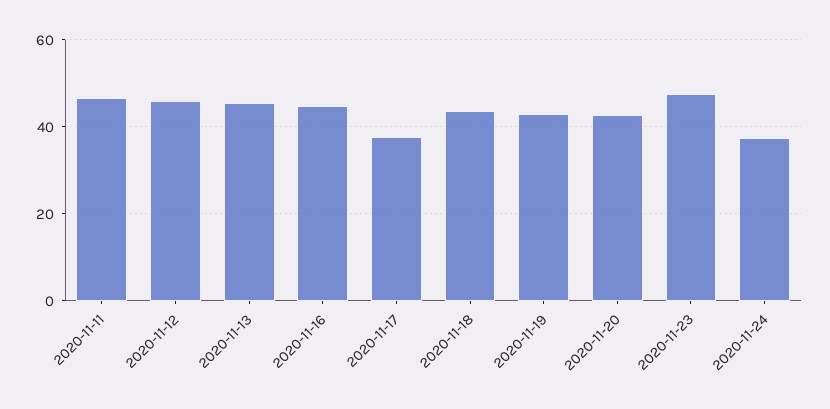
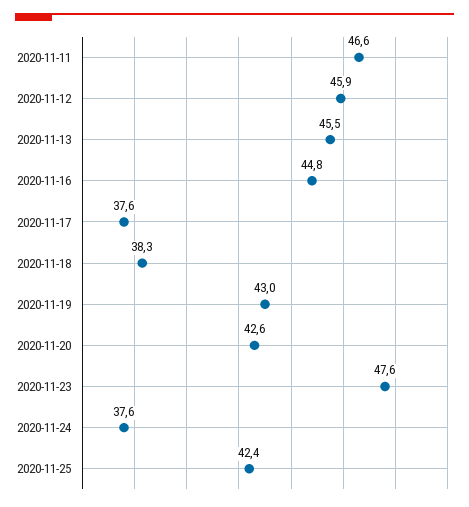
2020-11-18: 44 -> 38.3
2020-11-25: none -> 42.4

